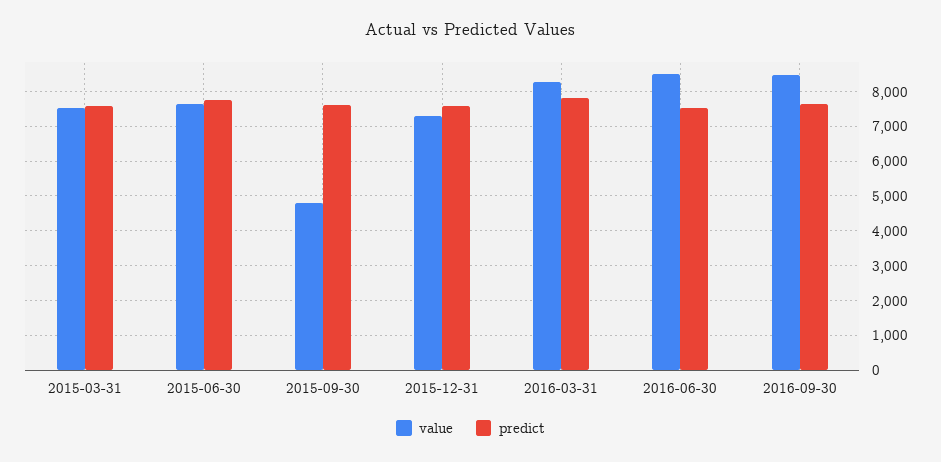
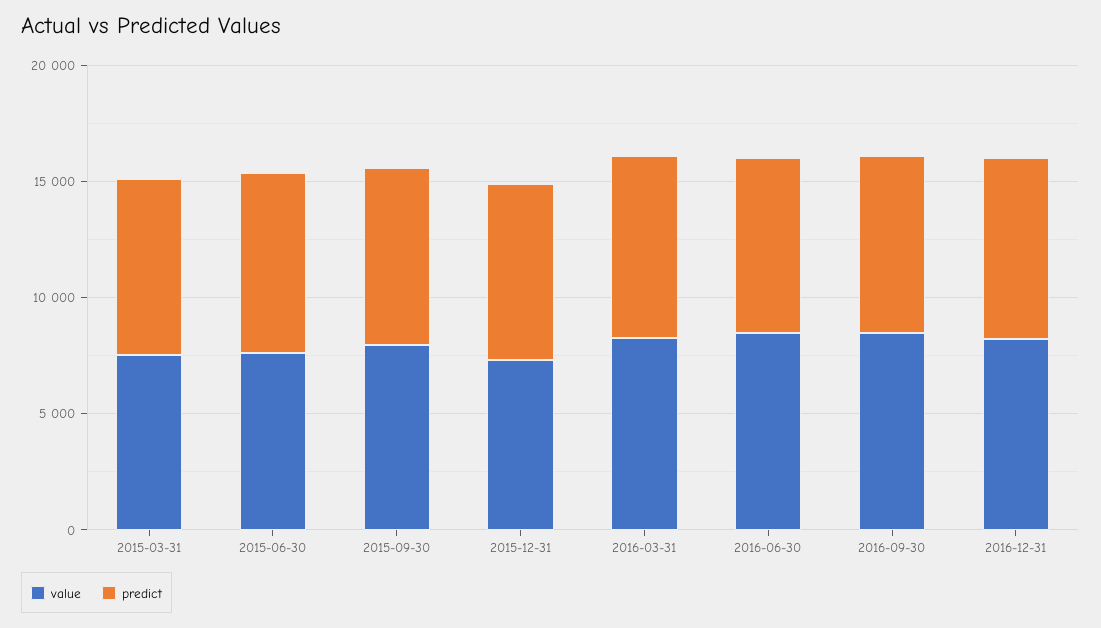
value, 2015-09-30: 4800 -> 8000
value, 2016-12-31: none -> 8000
predict, 2016-12-31: none -> 8000

